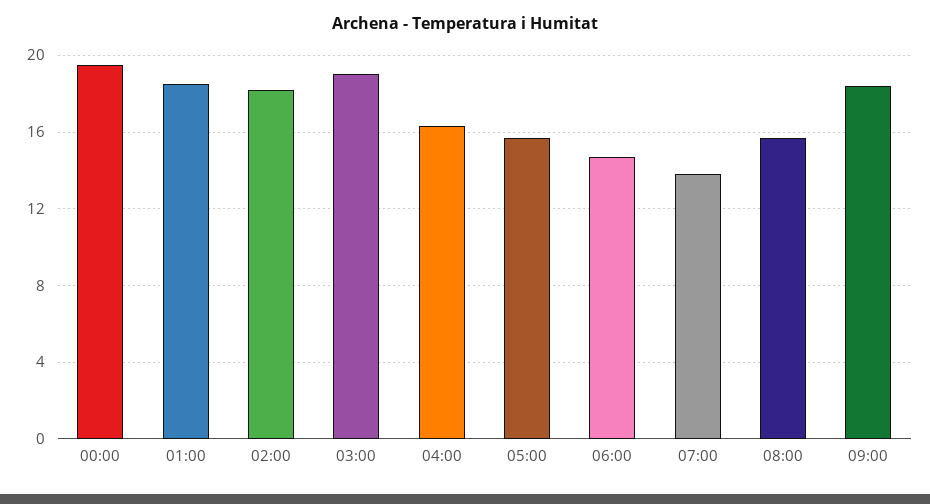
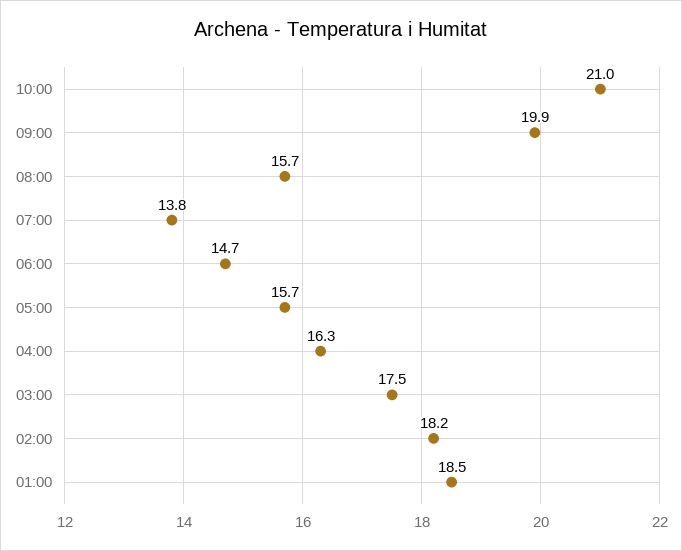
00:00: 19.5 -> none
03:00: 19 -> 17.5
09:00: 18.5 -> 19.9
10:00: none -> 21

